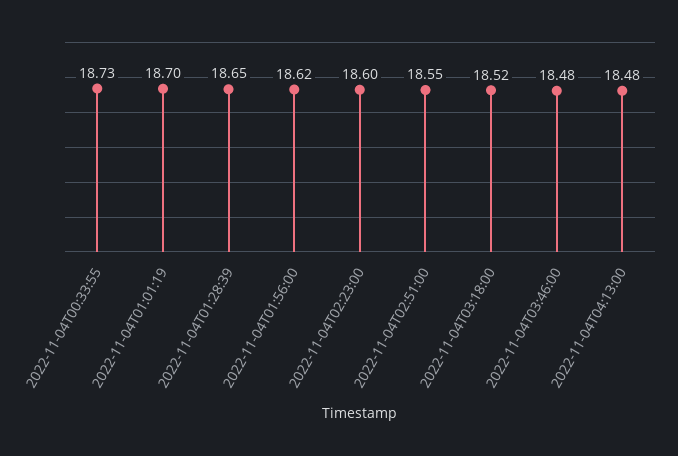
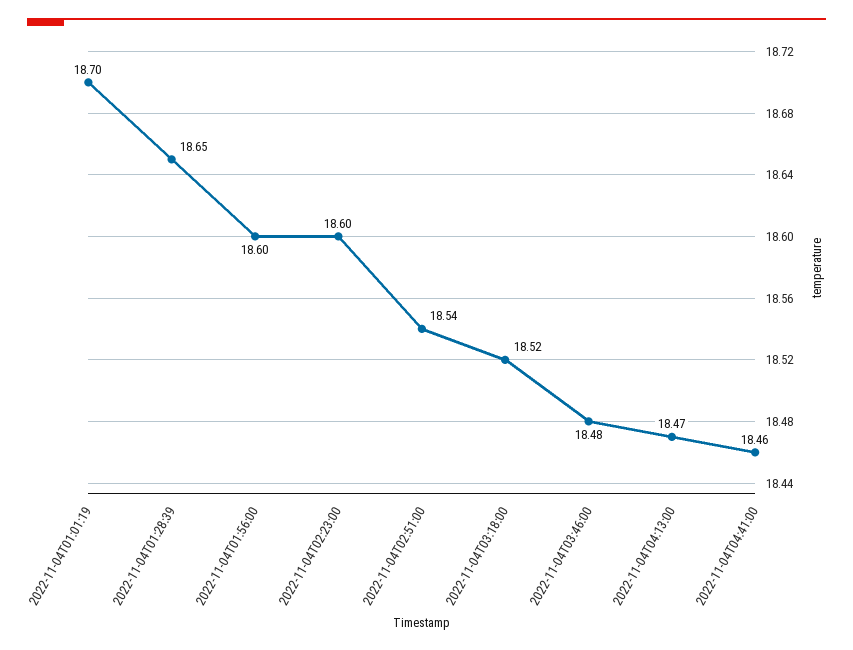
2022-11-04T00:33:55: 18.73 -> none
2022-11-04T01:56:00: 18.62 -> 18.6
2022-11-04T02:51:00: 18.55 -> 18.54
2022-11-04T04:13:00: 18.48 -> 18.47
2022-11-04T04:41:00: none -> 18.46

